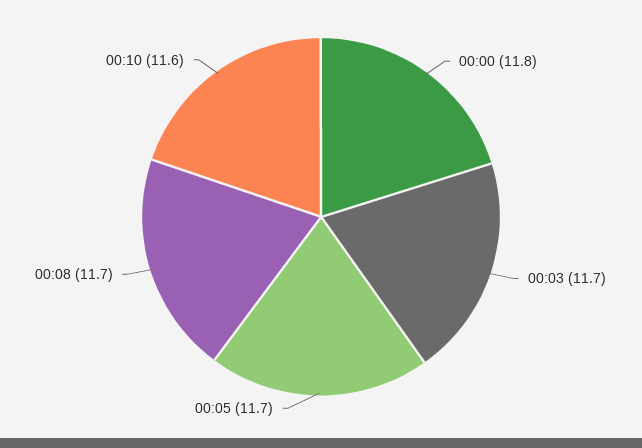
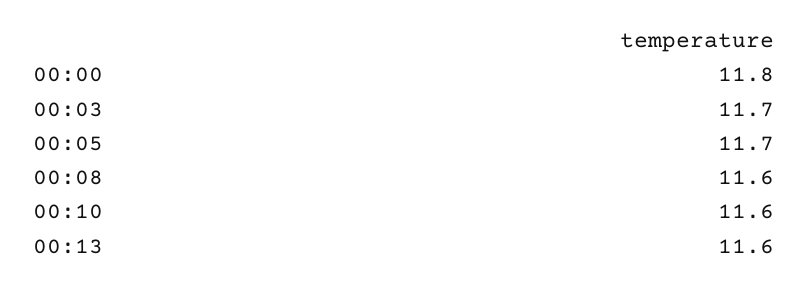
00:08: 11.7 -> 11.6
00:13: none -> 11.6

